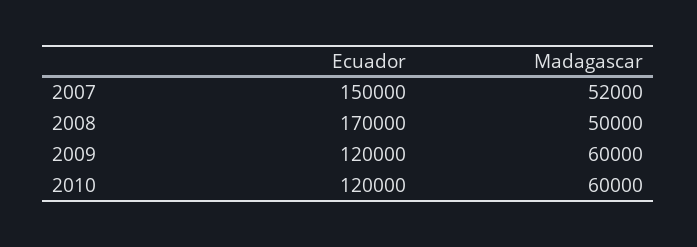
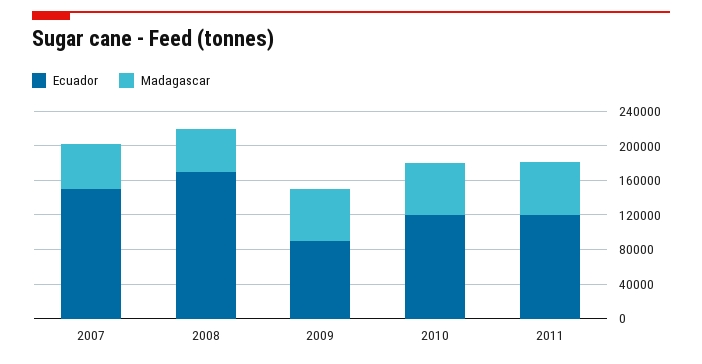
Ecuador, 2009: 120000 -> 90000
Ecuador, 2011: none -> 120000
Madagascar, 2011: none -> 60000

